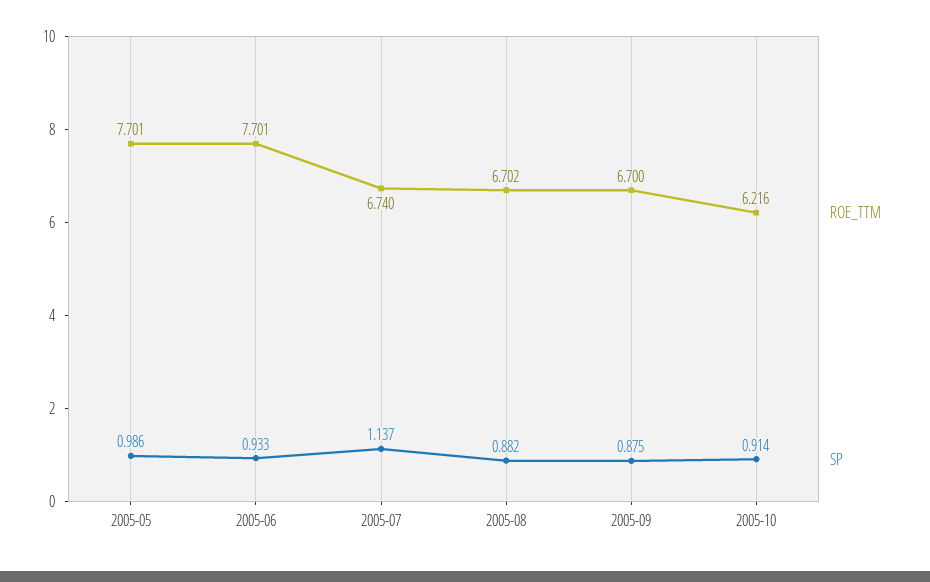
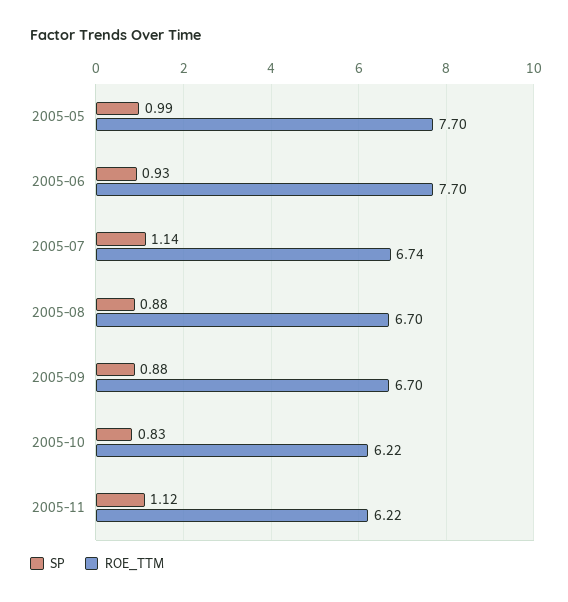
SP, 2005-10: 0.914 -> 0.83
SP, 2005-11: none -> 1.12
ROE_TTM, 2005-11: none -> 6.22

